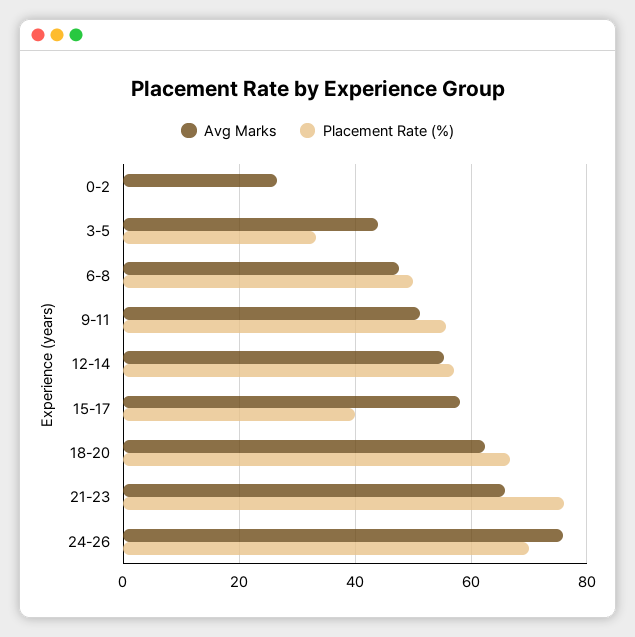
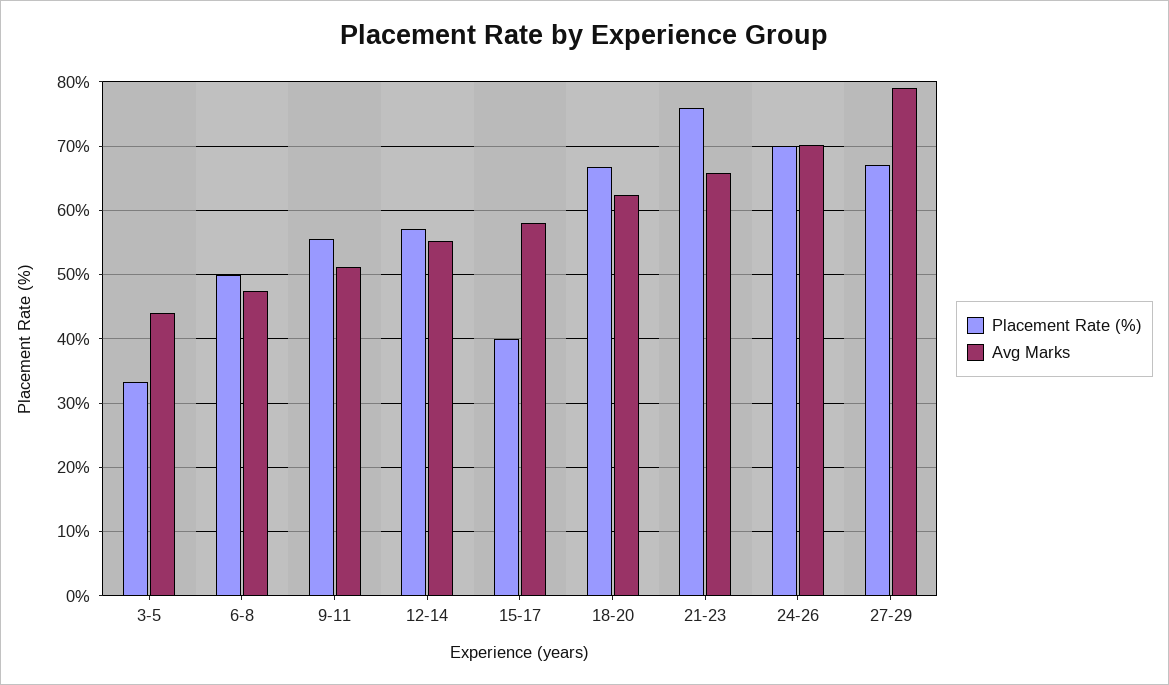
Avg Marks, 0-2: 26 -> none
Placement Rate (%), 0-2: 0 -> none
Avg Marks, 24-26: 76 -> 70
Placement Rate (%), 27-29: none -> 67
Avg Marks, 27-29: none -> 79

